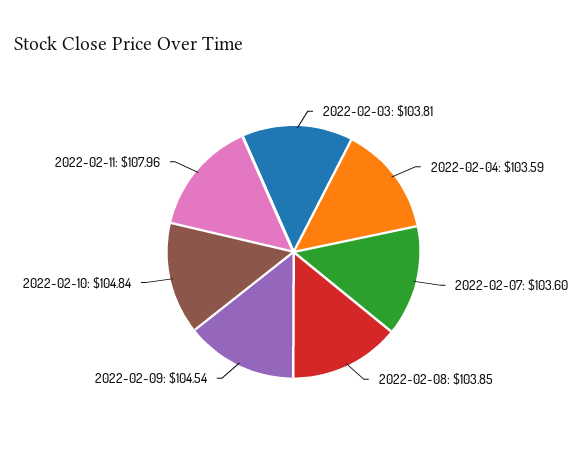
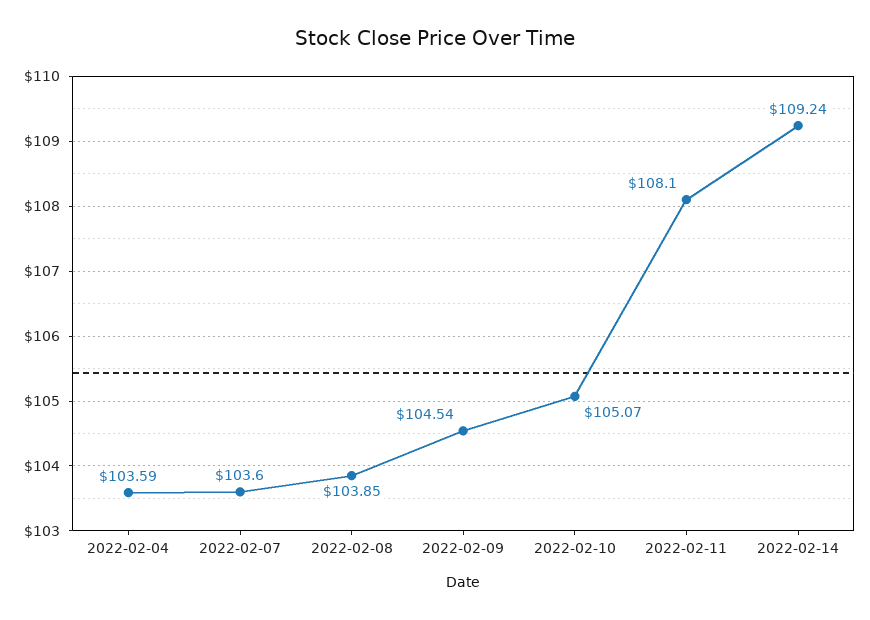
2022-02-03: 103.81 -> none
2022-02-10: 104.84 -> 105.07
2022-02-11: 107.96 -> 108.1
2022-02-14: none -> 109.24

